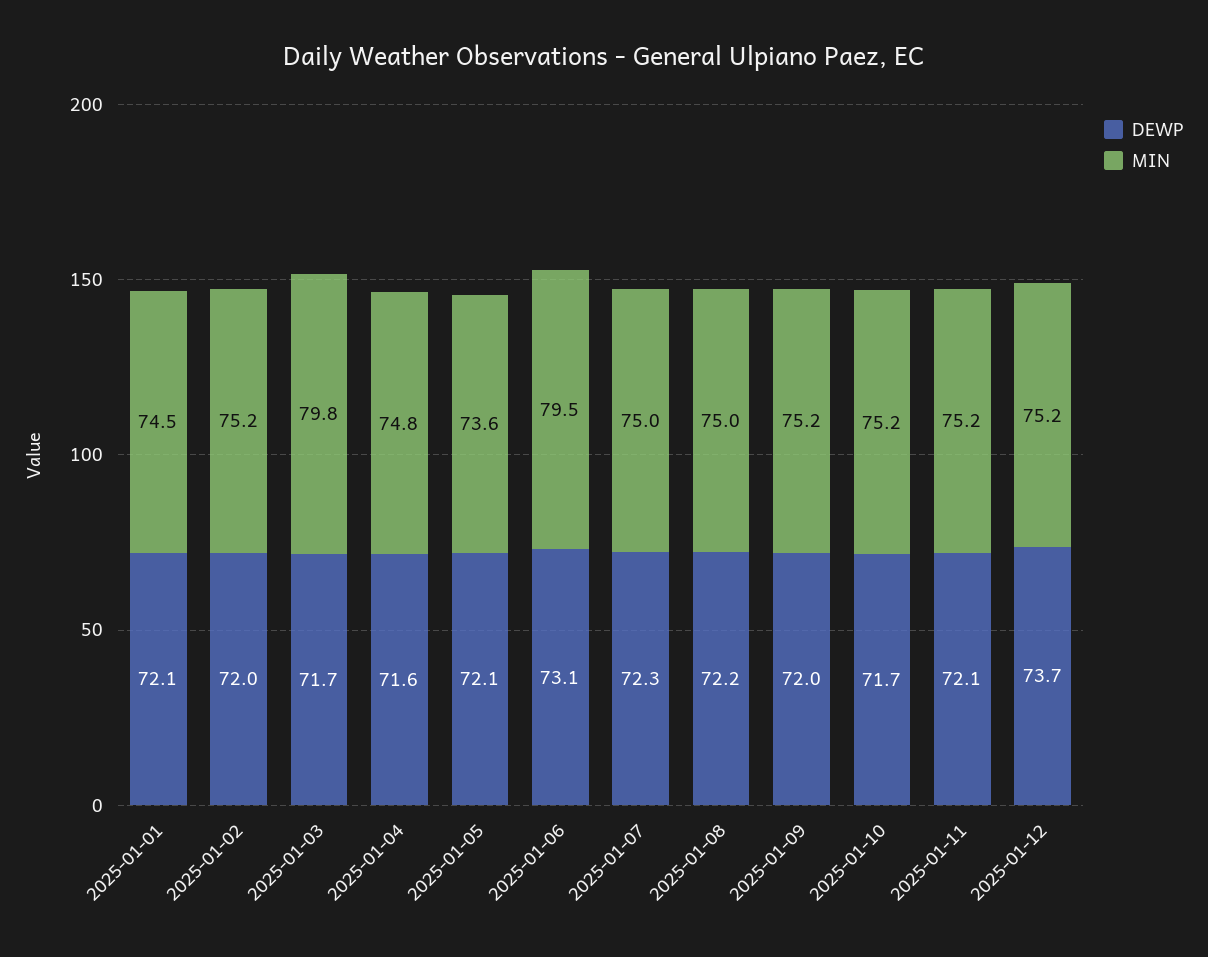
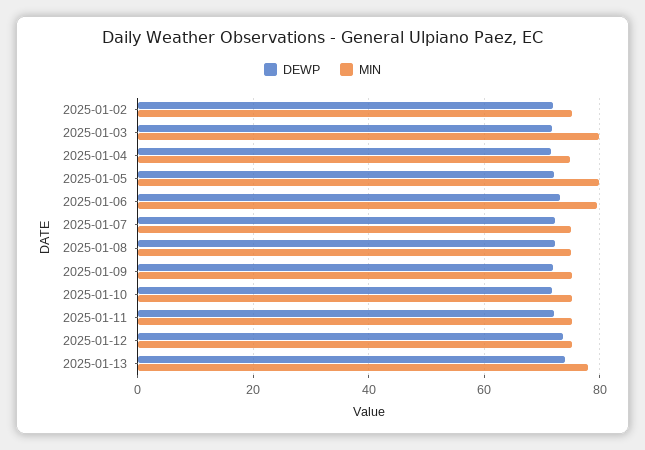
DEWP, 2025-01-01: 72.1 -> none
MIN, 2025-01-01: 74.5 -> none
MIN, 2025-01-05: 73.6 -> 80
DEWP, 2025-01-13: none -> 74
MIN, 2025-01-13: none -> 78

